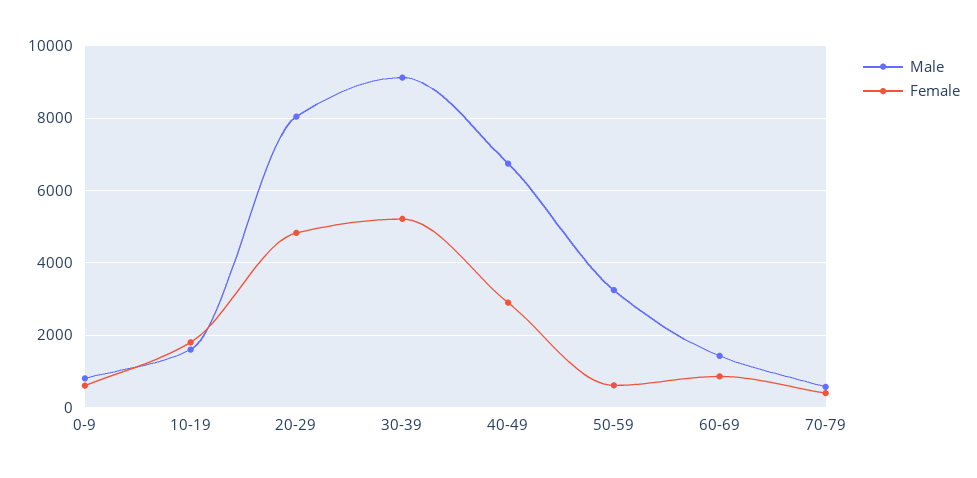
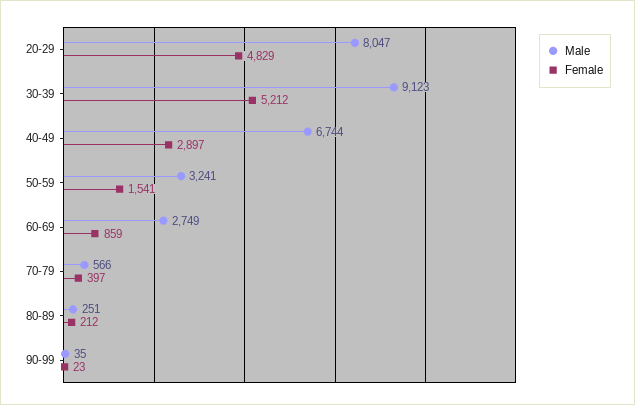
Male, 0-9: 800 -> none
Female, 0-9: 600 -> none
Male, 10-19: 1600 -> none
Female, 10-19: 1800 -> none
Female, 50-59: 600 -> 1541
Male, 60-69: 1400 -> 2749
Male, 80-89: none -> 251
Female, 80-89: none -> 212
Male, 90-99: none -> 35
Female, 90-99: none -> 23

